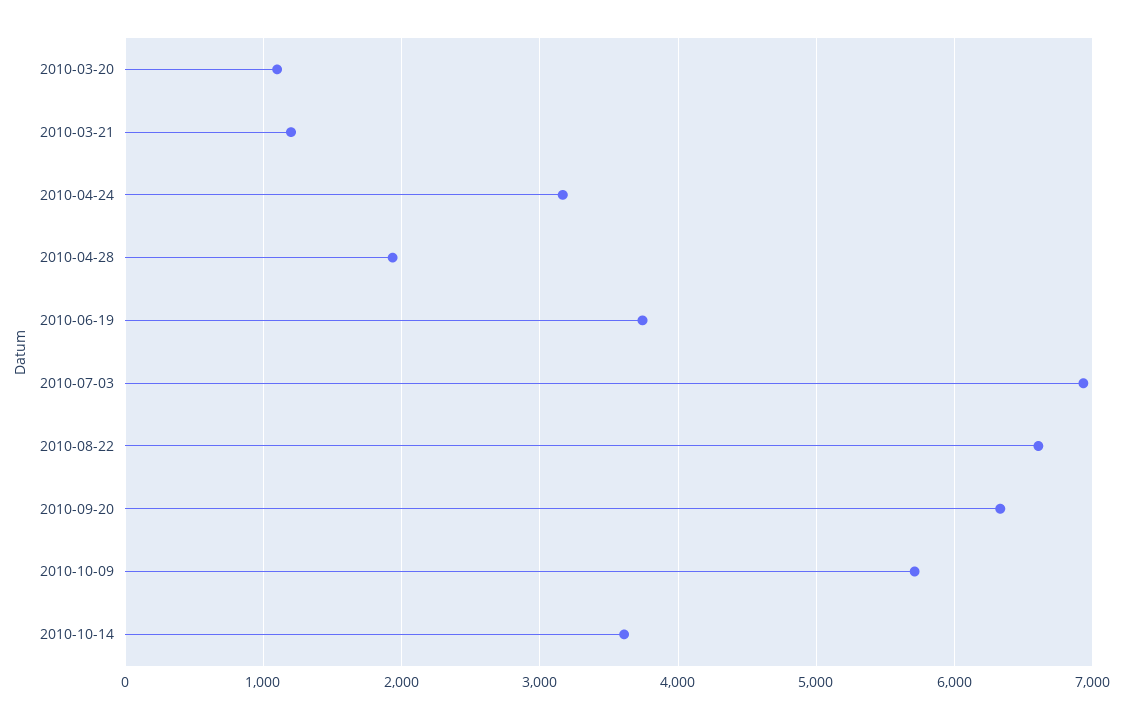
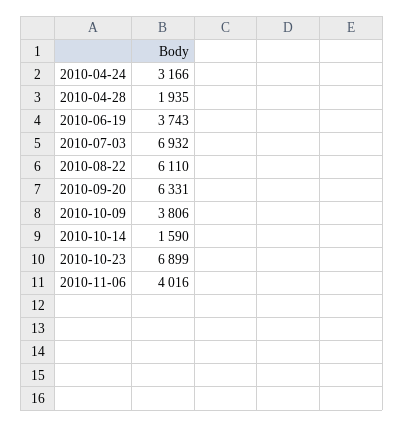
2010-03-20: 1100 -> none
2010-03-21: 1200 -> none
2010-08-22: 6600 -> 6110
2010-10-09: 5700 -> 3806
2010-10-14: 3600 -> 1590
2010-10-23: none -> 6899
2010-11-06: none -> 4016

